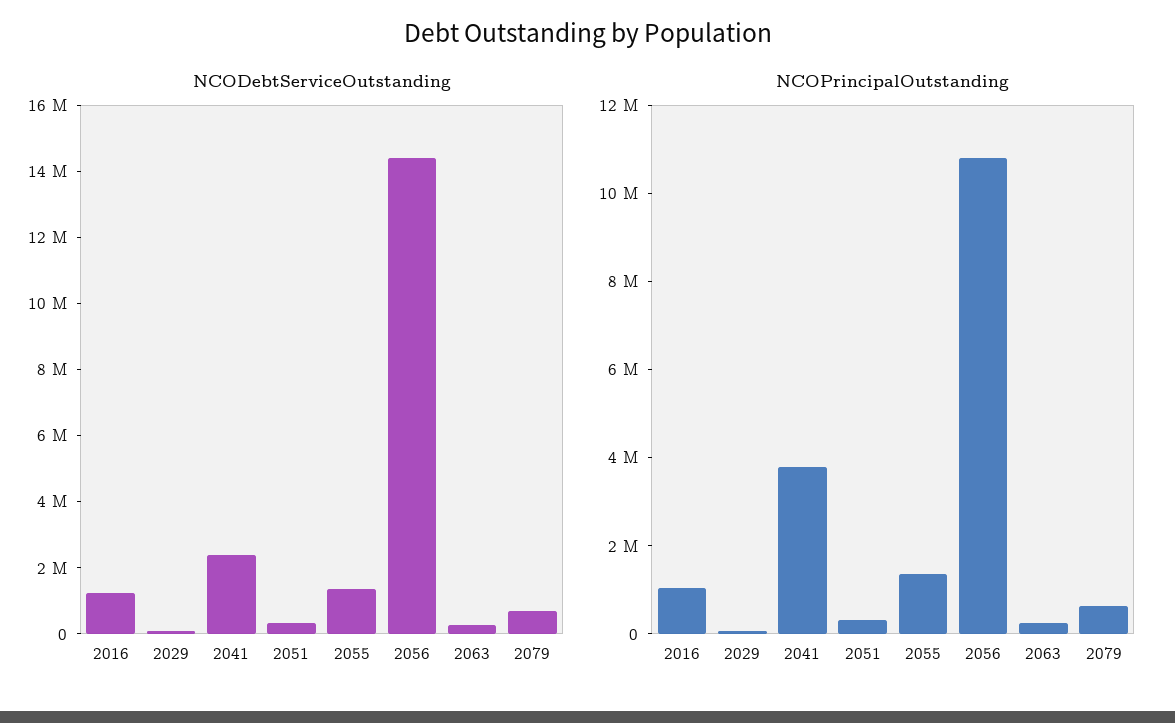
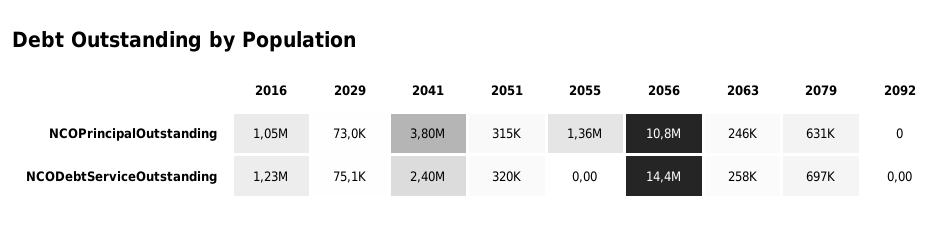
NCODebtServiceOutstanding, 2055: 1500000 -> 0
NCOPrincipalOutstanding, 2092: none -> 0
NCODebtServiceOutstanding, 2092: none -> 0

